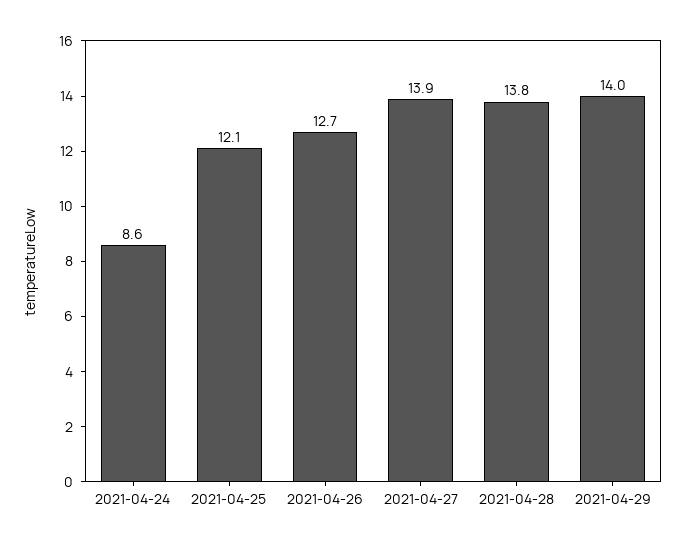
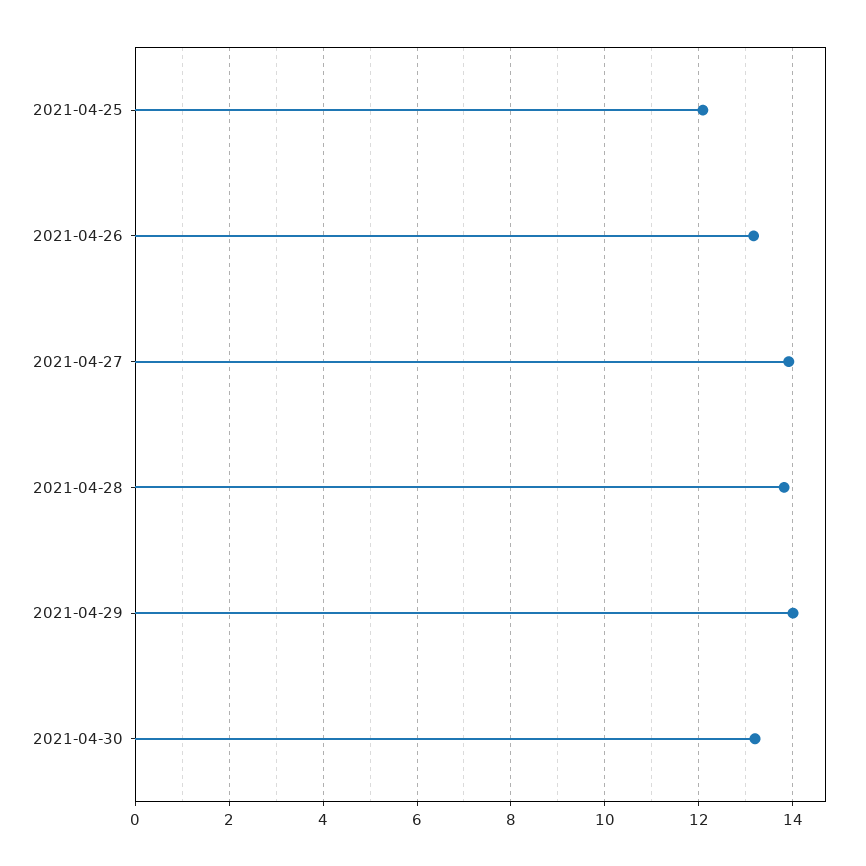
2021-04-24: 8.6 -> none
2021-04-26: 12.7 -> 13.2
2021-04-30: none -> 13.2

